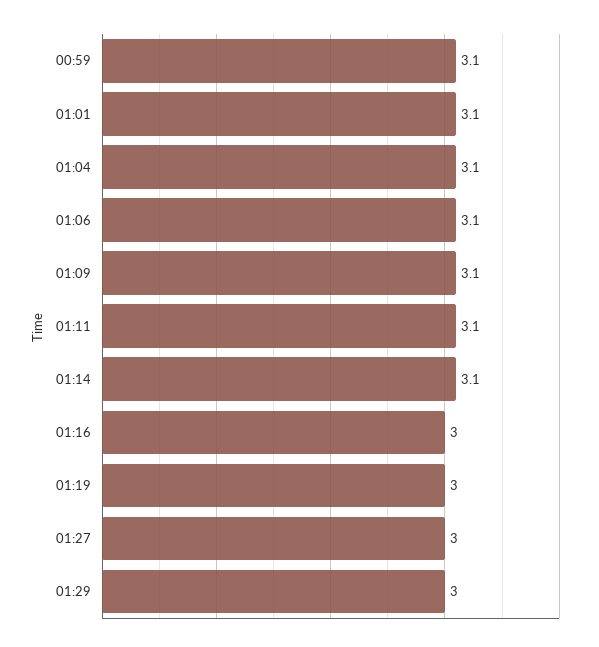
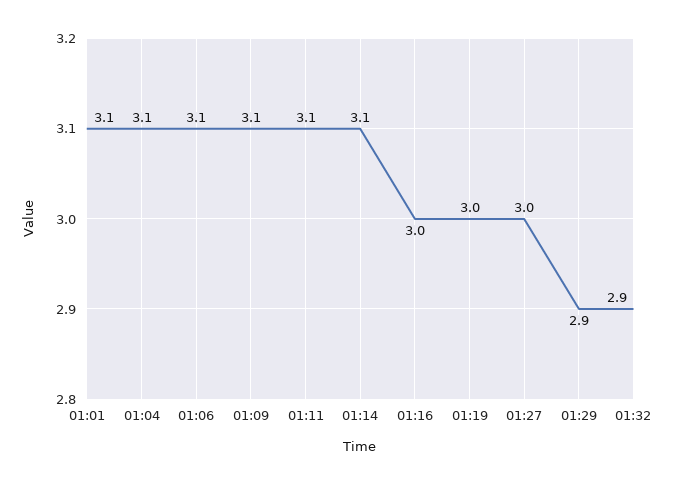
00:59: 3.1 -> none
01:29: 3 -> 2.9
01:32: none -> 2.9

